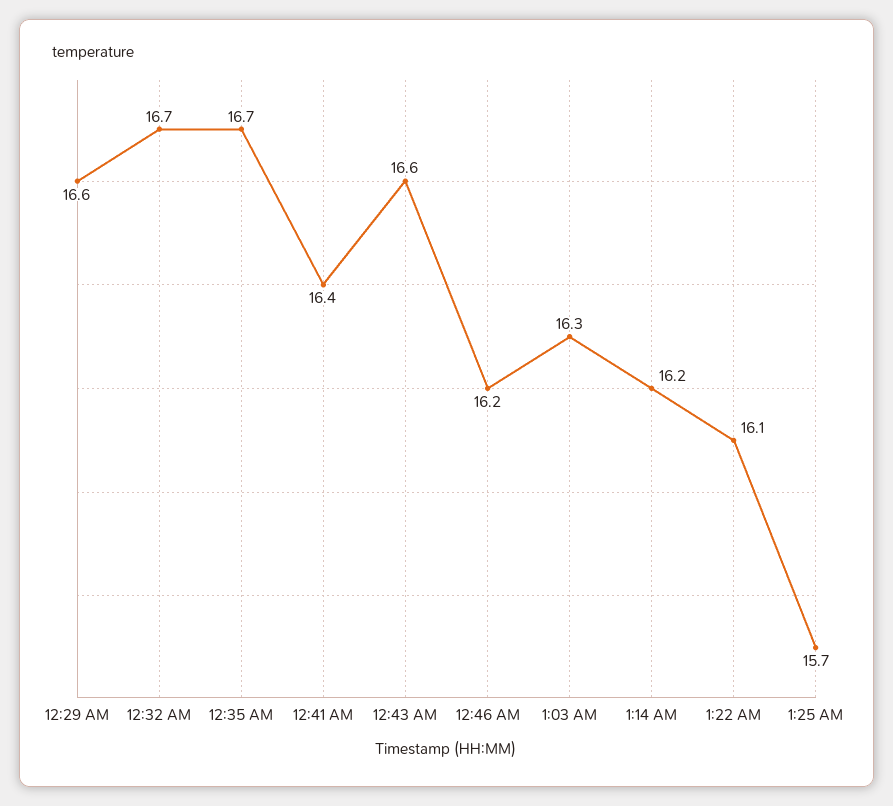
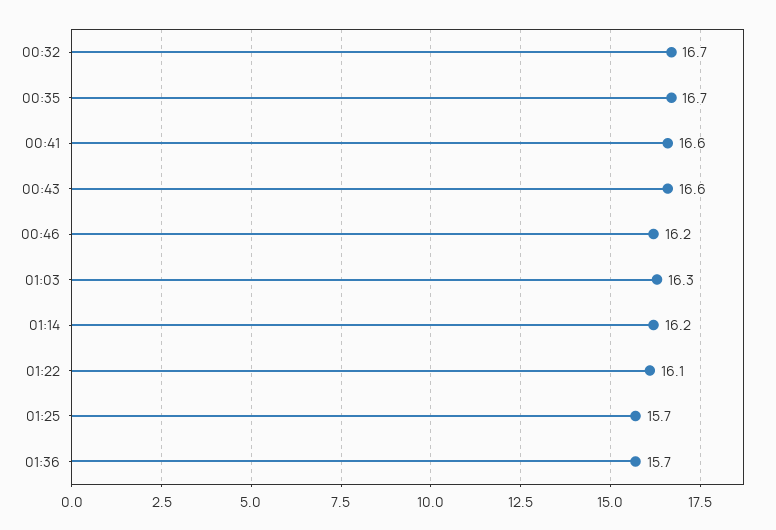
12:29 AM: 16.6 -> none
12:41 AM: 16.4 -> 16.6
01:36: none -> 15.7

